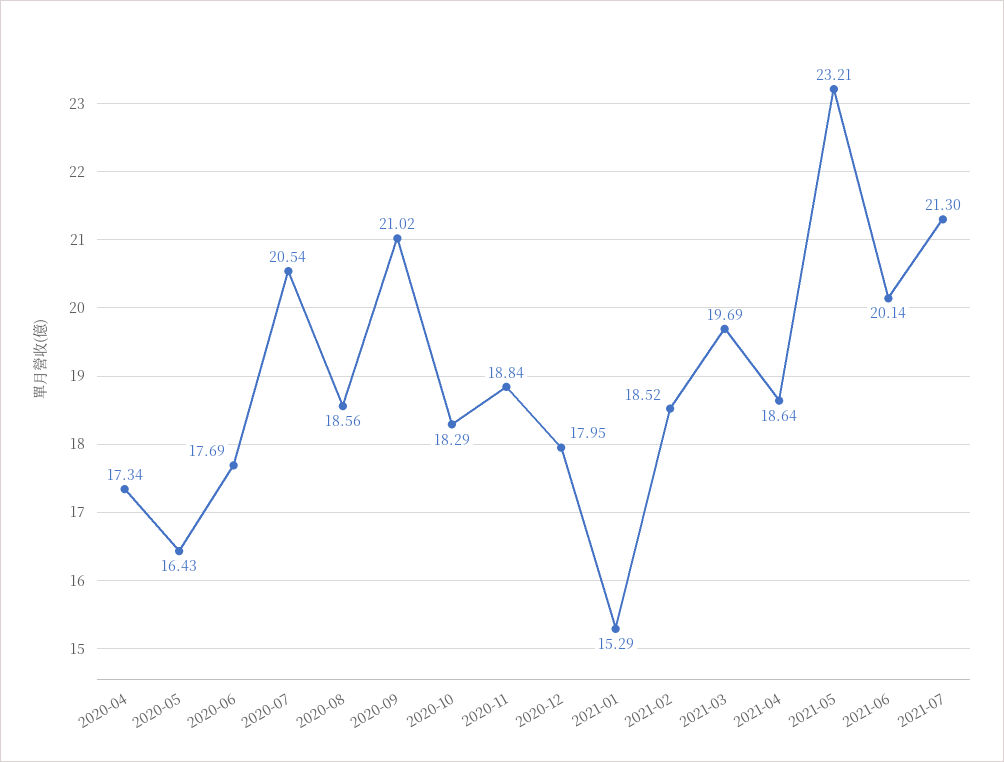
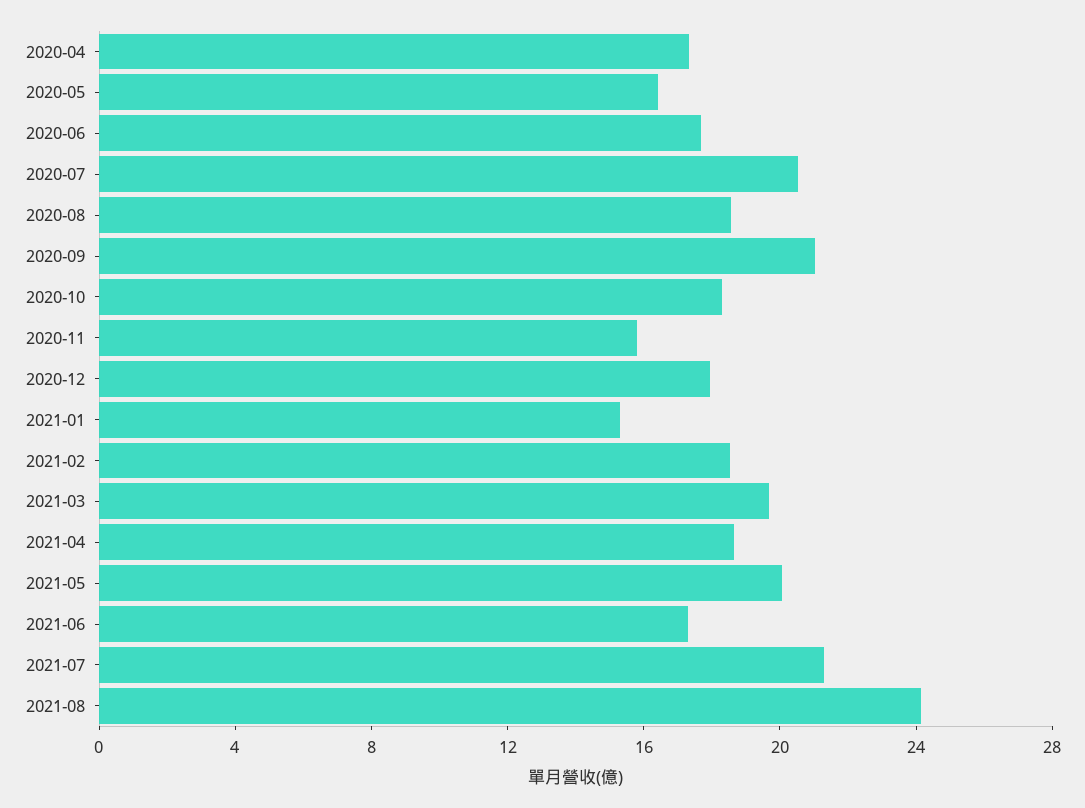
2020-11: 18.84 -> 16
2021-05: 23.21 -> 20
2021-06: 20.14 -> 17
2021-08: none -> 24

